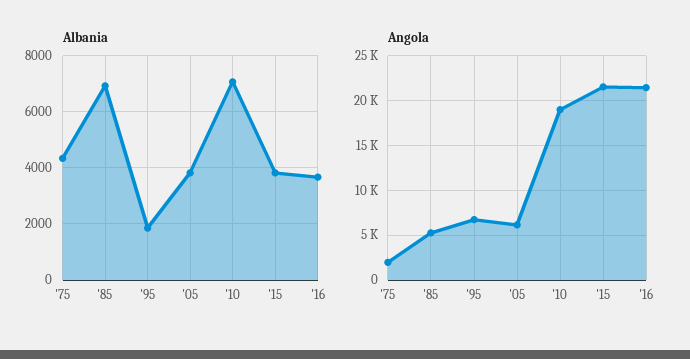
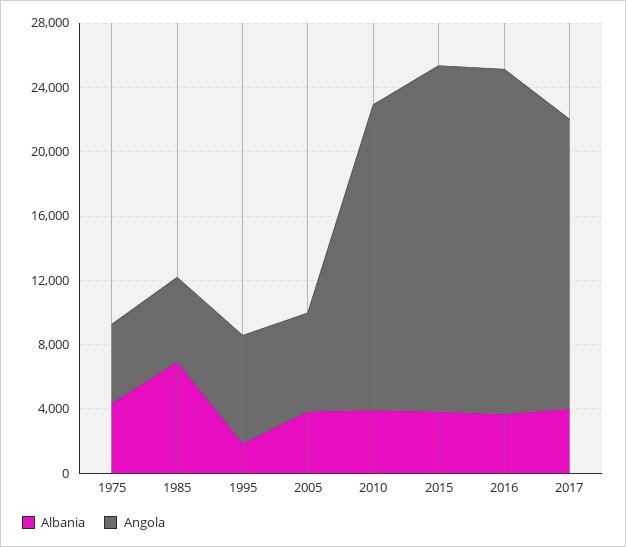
Albania, '10: 7000 -> 4000
Angola, '75: 2000 -> 5000
Albania, 2017: none -> 4000
Angola, 2017: none -> 18000

